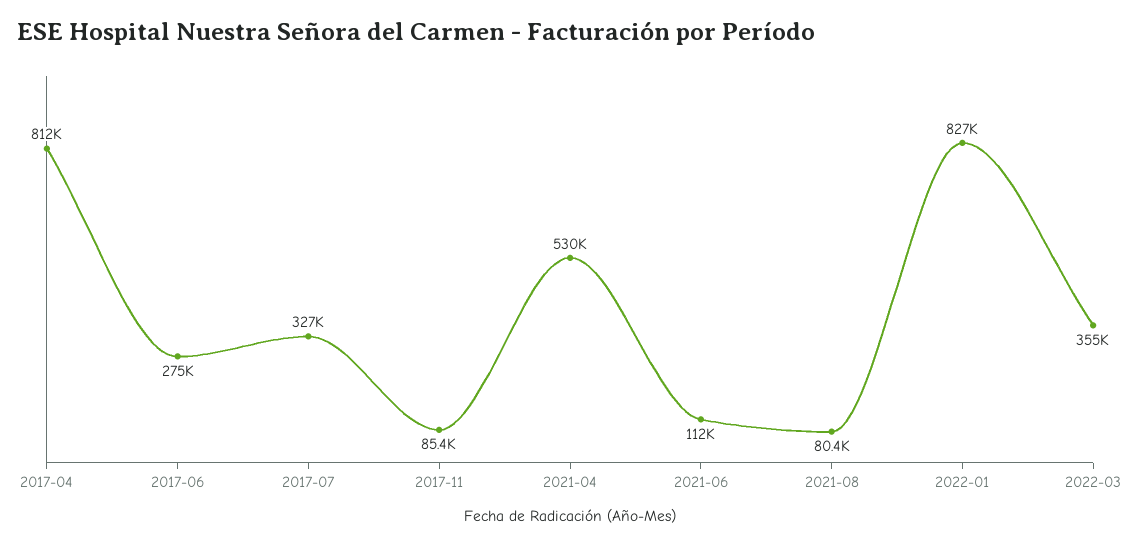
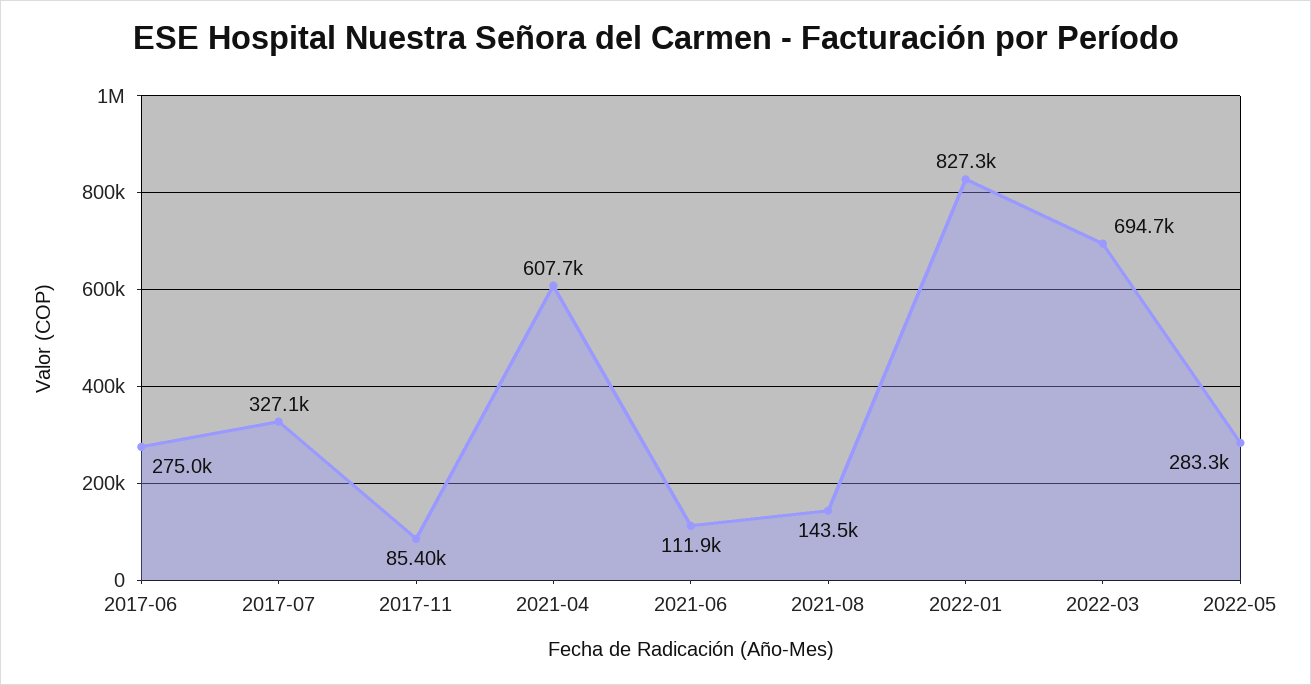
2017-04: 812000 -> none
2021-04: 530000 -> 607700
2021-08: 80400 -> 143500
2022-03: 355000 -> 694700
2022-05: none -> 283300

